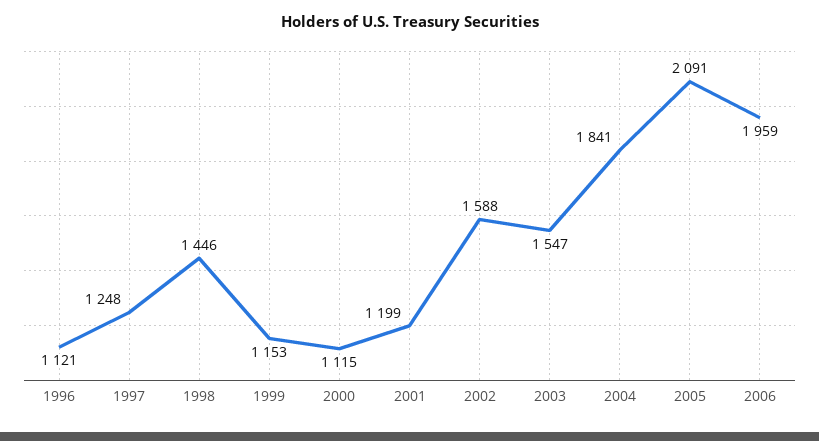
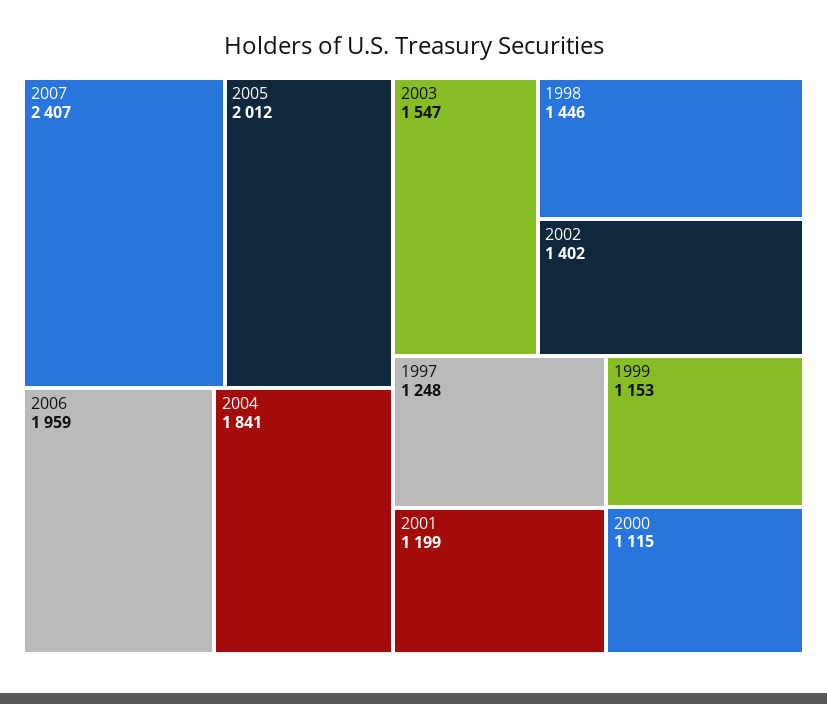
1996: 1121 -> none
2002: 1588 -> 1402
2005: 2091 -> 2012
2007: none -> 2407

